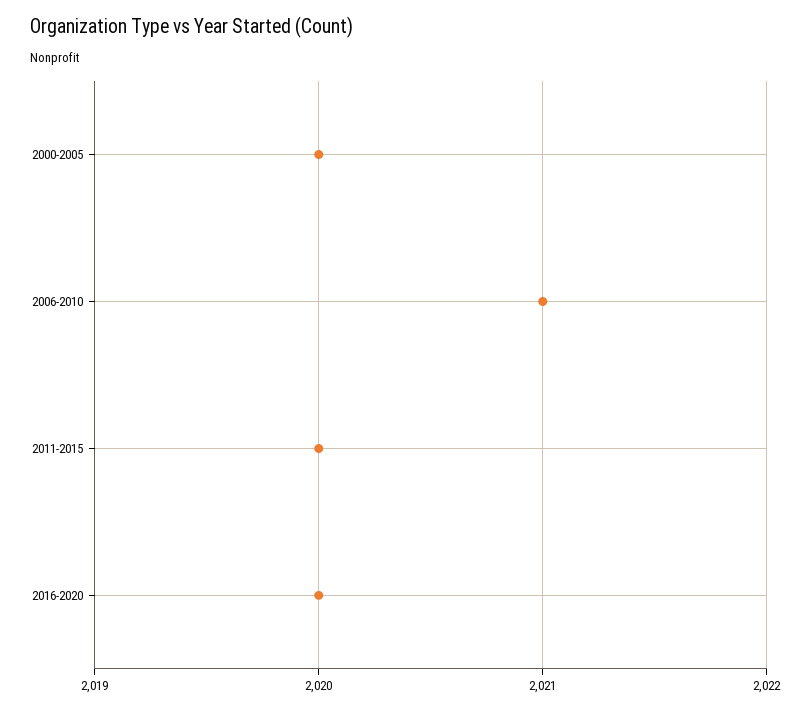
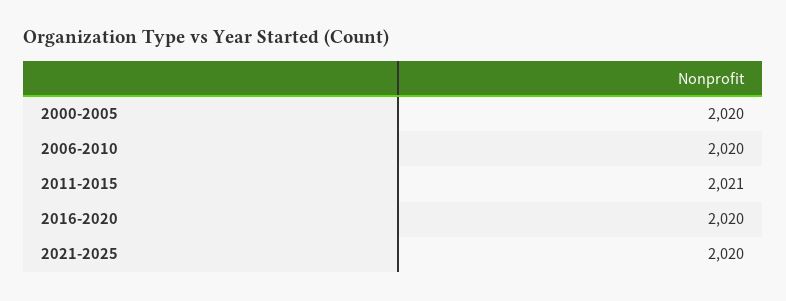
2006-2010: 2021 -> 2020
2011-2015: 2020 -> 2021
2021-2025: none -> 2020

